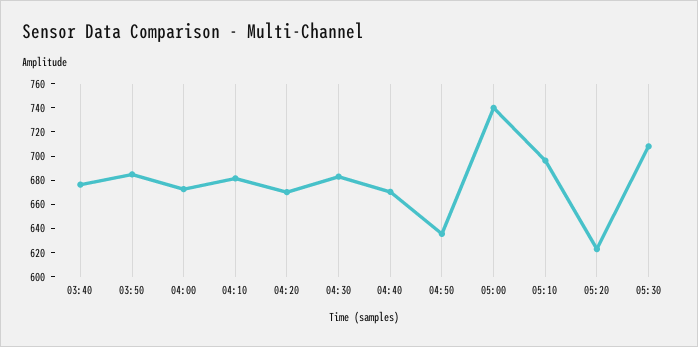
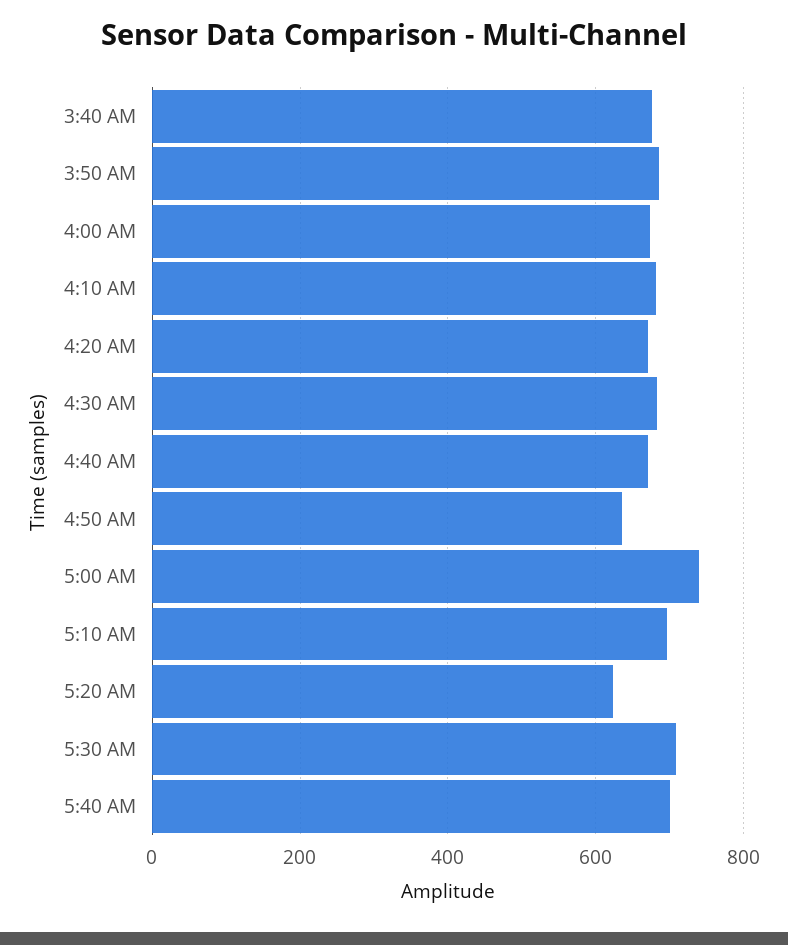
5:40 AM: none -> 700

